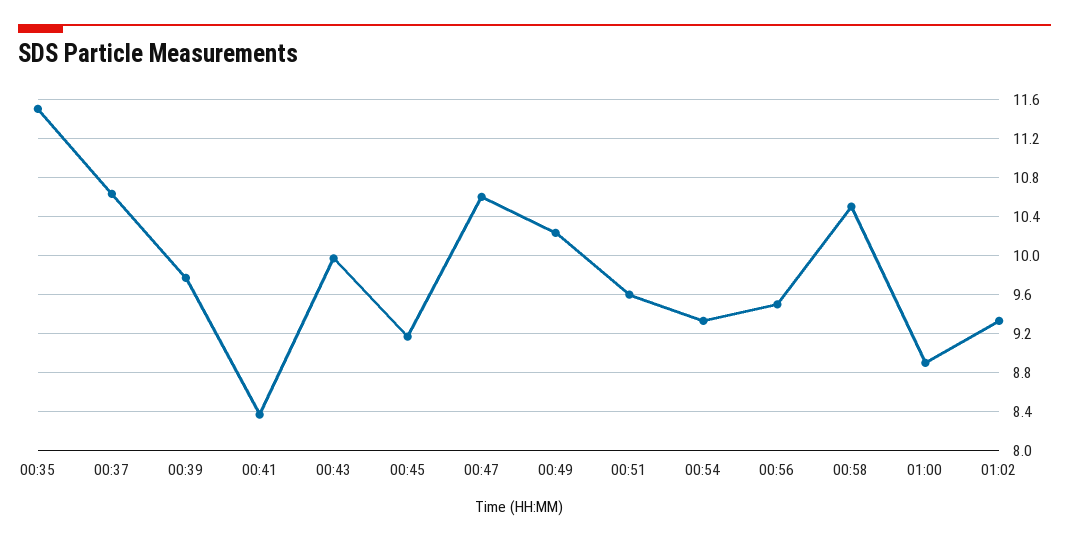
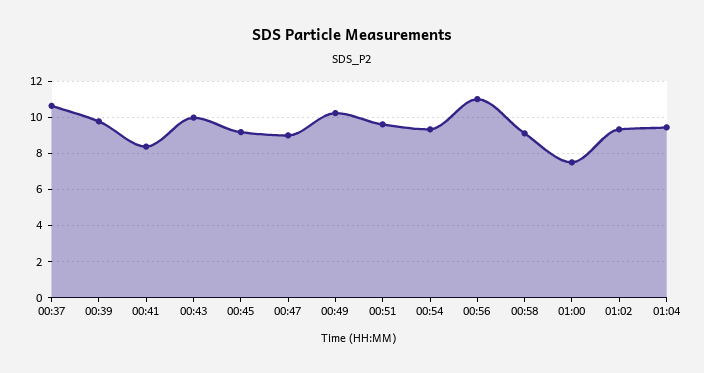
00:35: 11.5 -> none
00:47: 10.6 -> 9
00:56: 9.5 -> 11
00:58: 10.5 -> 9
01:00: 8.9 -> 7.5
01:04: none -> 9.5

